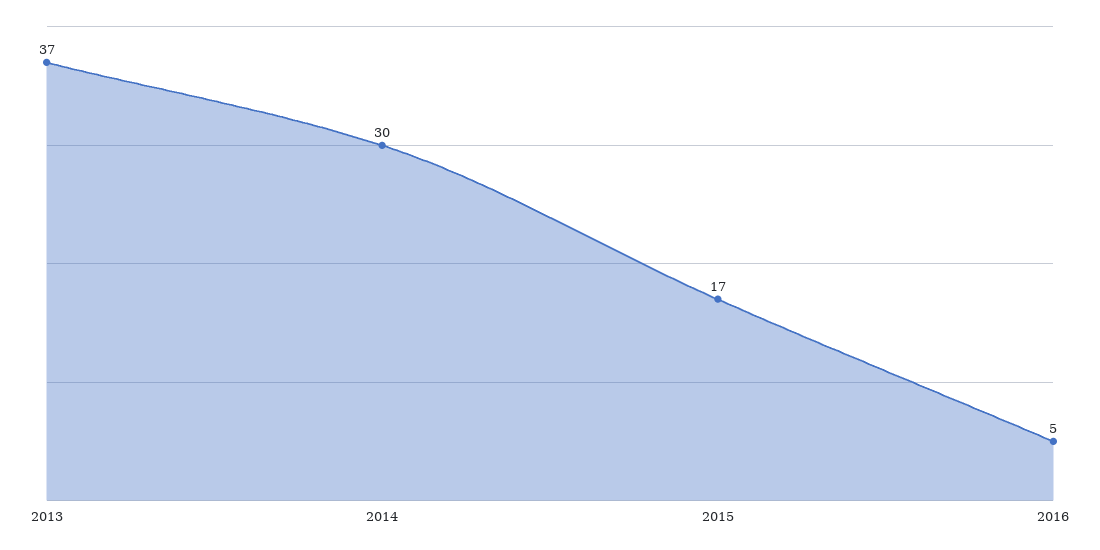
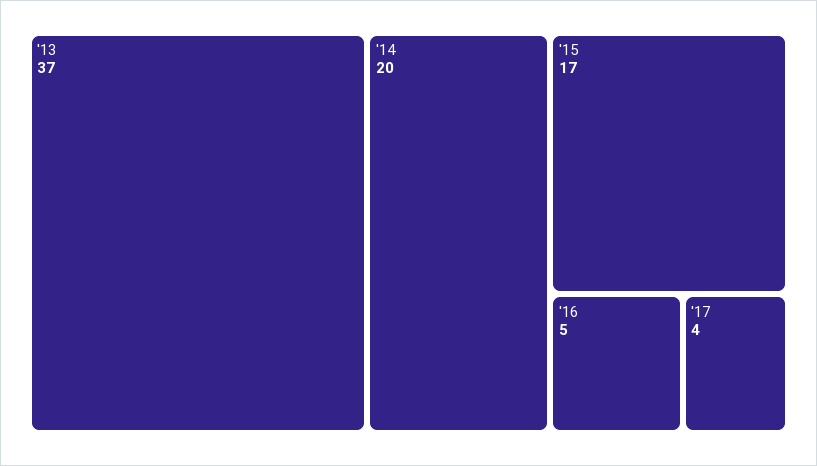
2014: 30 -> 20
'17: none -> 4

